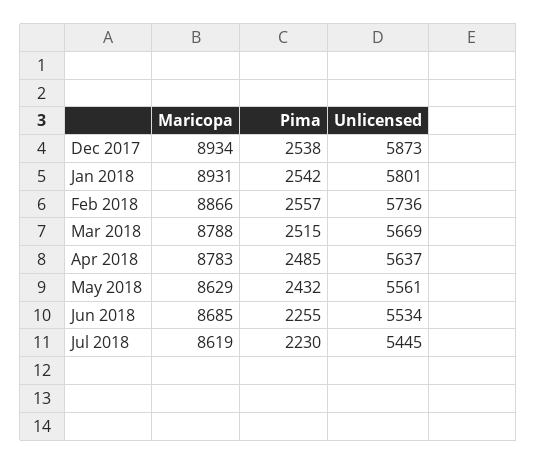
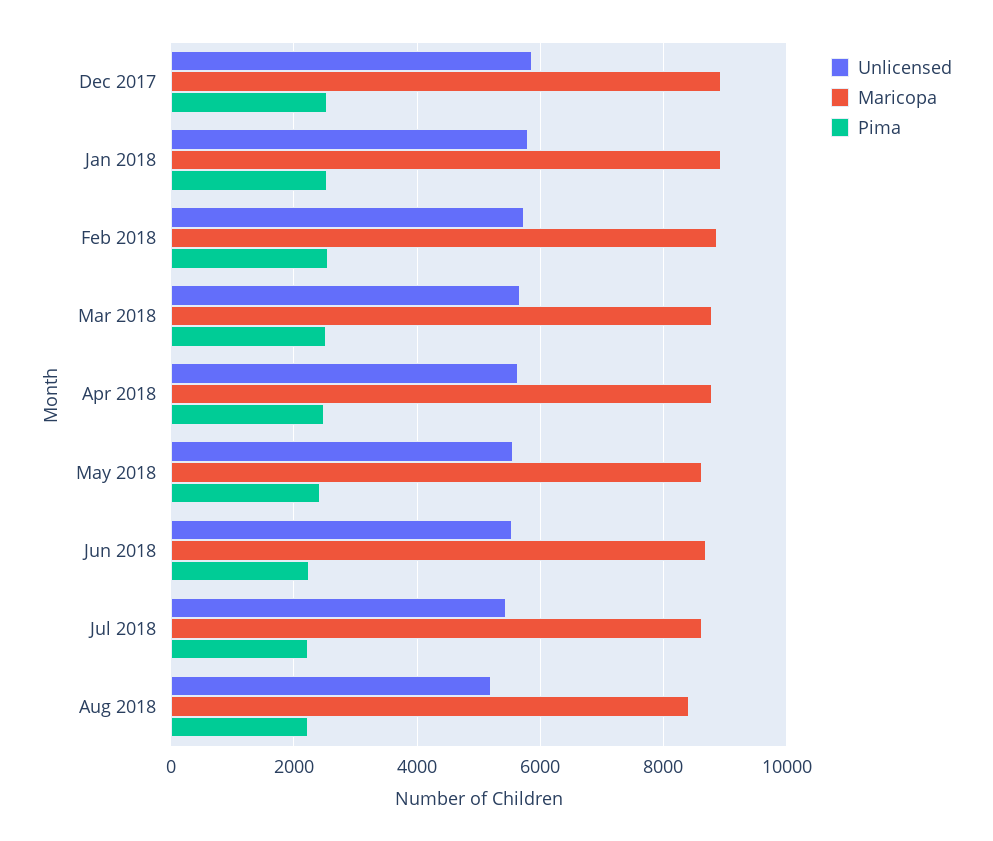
Unlicensed, Aug 2018: none -> 5200
Maricopa, Aug 2018: none -> 8400
Pima, Aug 2018: none -> 2200

